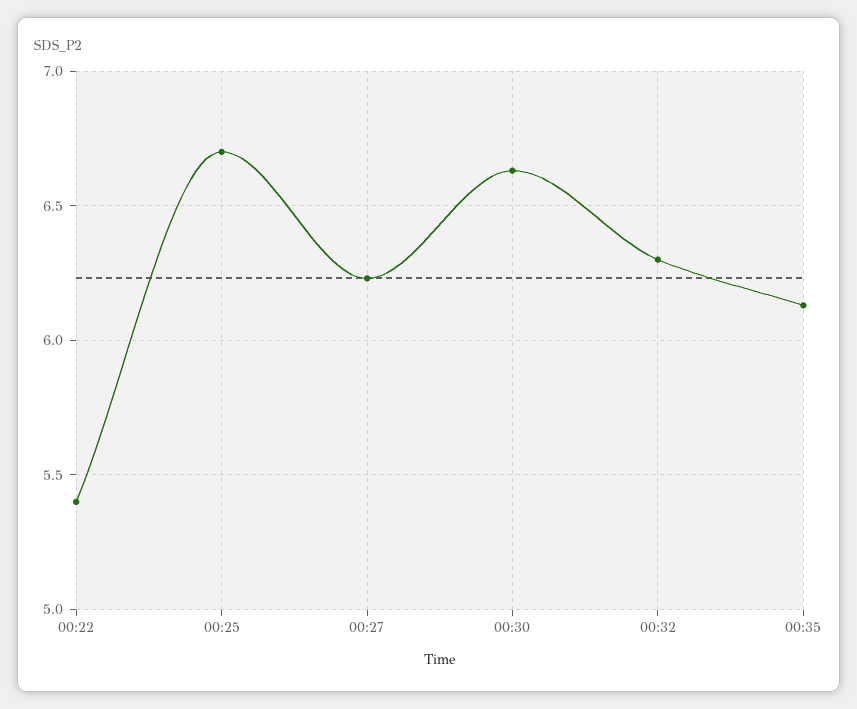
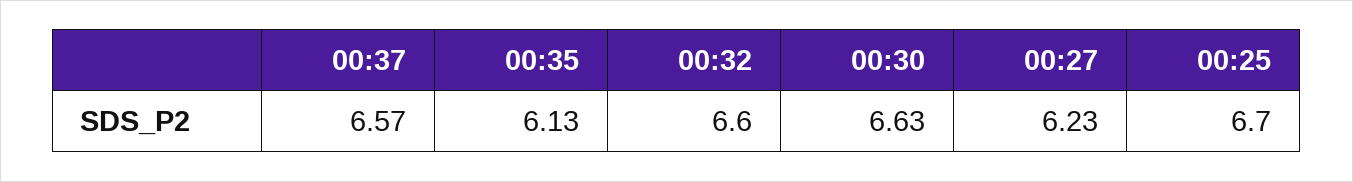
00:22: 5.4 -> none
00:32: 6.3 -> 6.6
00:37: none -> 6.57

